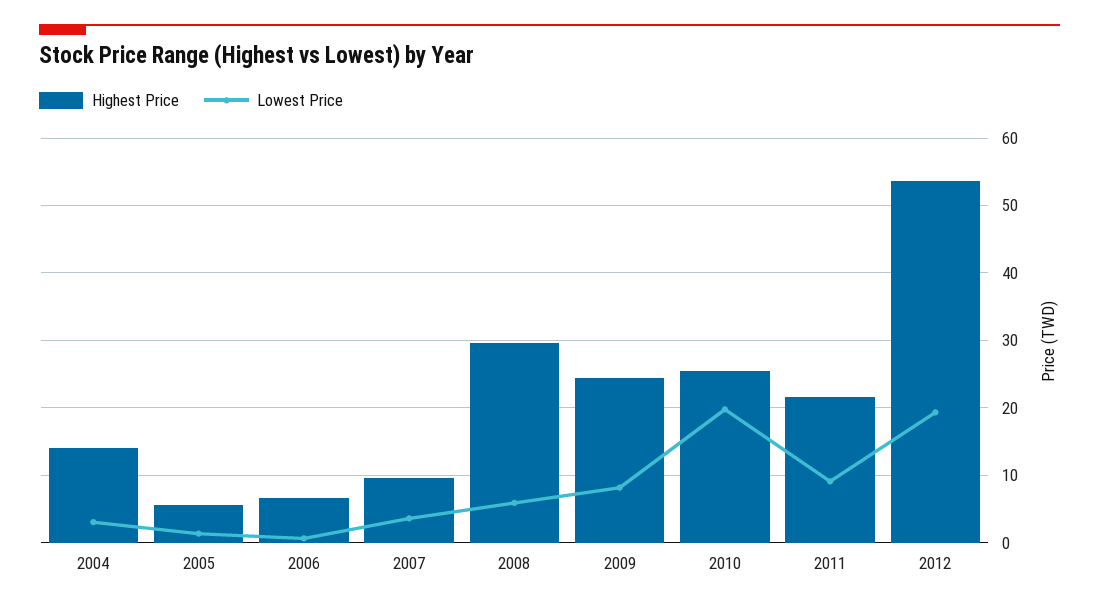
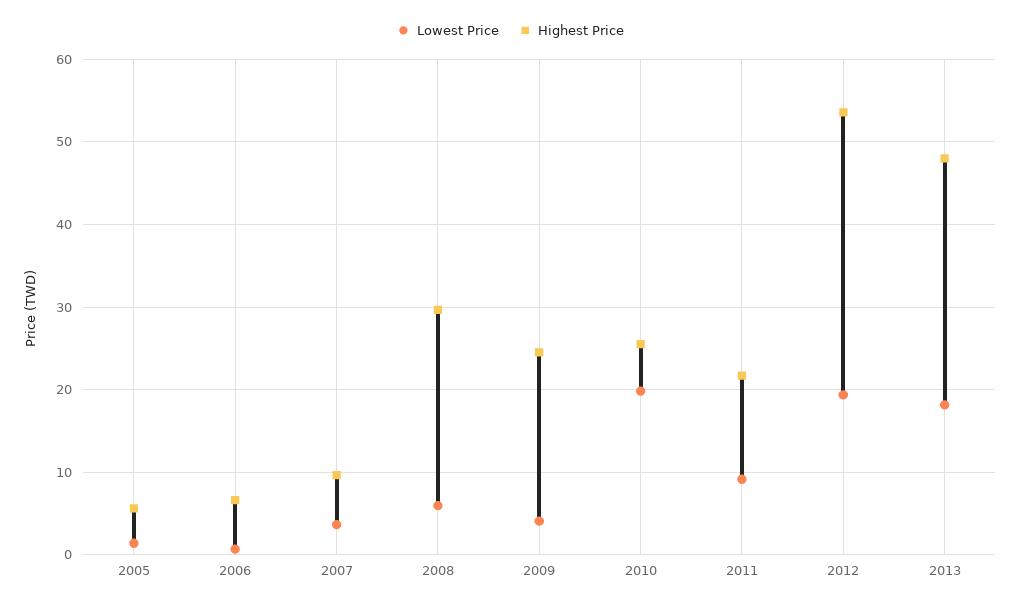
Highest Price, 2004: 14 -> none
Lowest Price, 2004: 3 -> none
Lowest Price, 2009: 8 -> 4
Lowest Price, 2013: none -> 18
Highest Price, 2013: none -> 48

